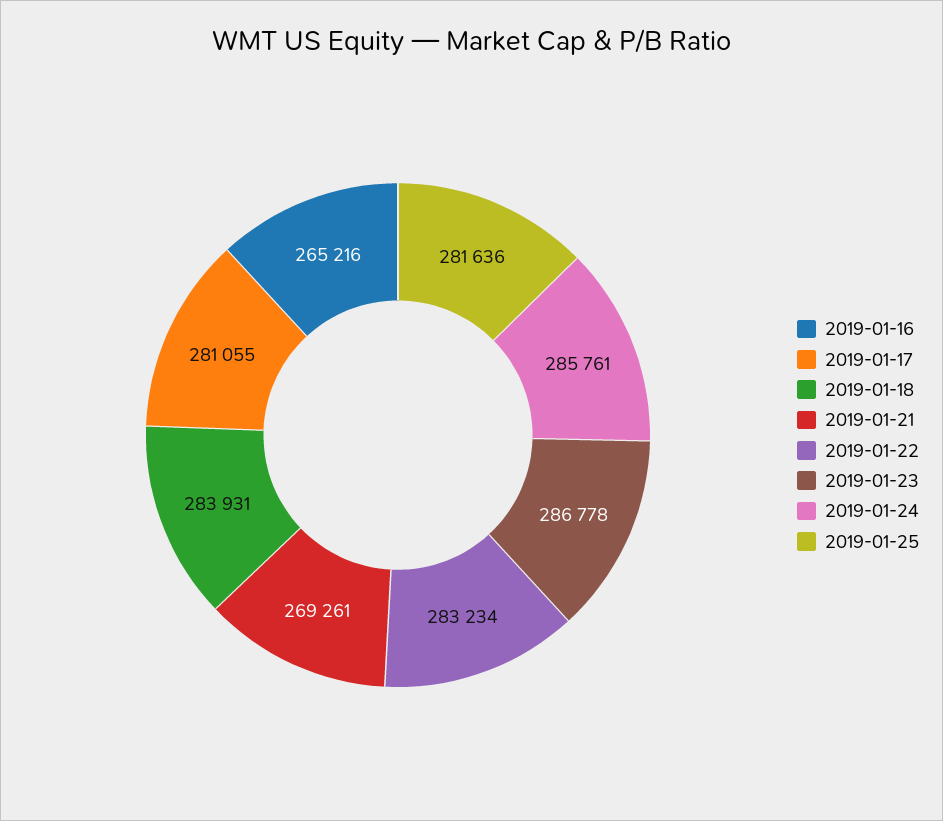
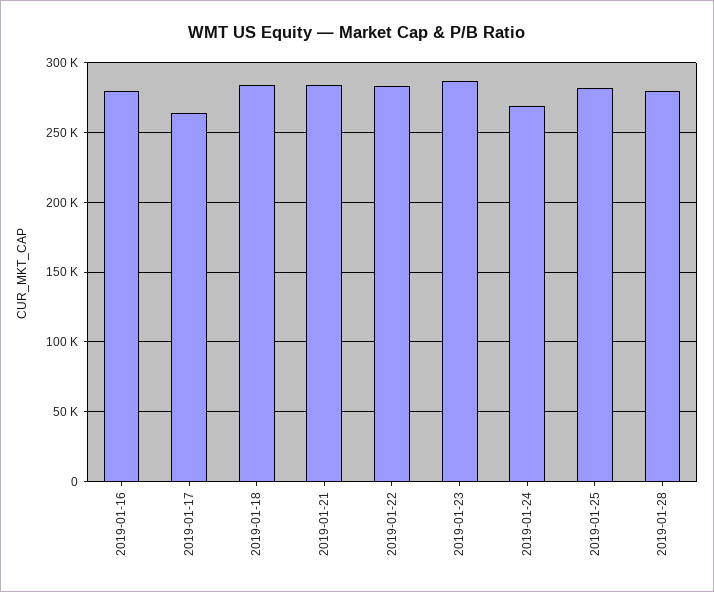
2019-01-16: 265216 -> 280000
2019-01-17: 281055 -> 265000
2019-01-21: 269261 -> 285000
2019-01-24: 285761 -> 270000
2019-01-28: none -> 280000

